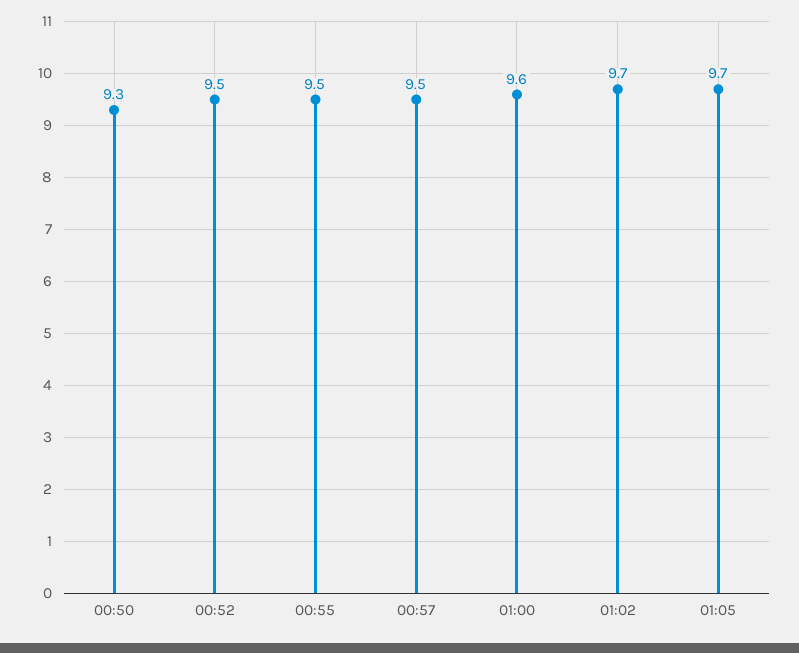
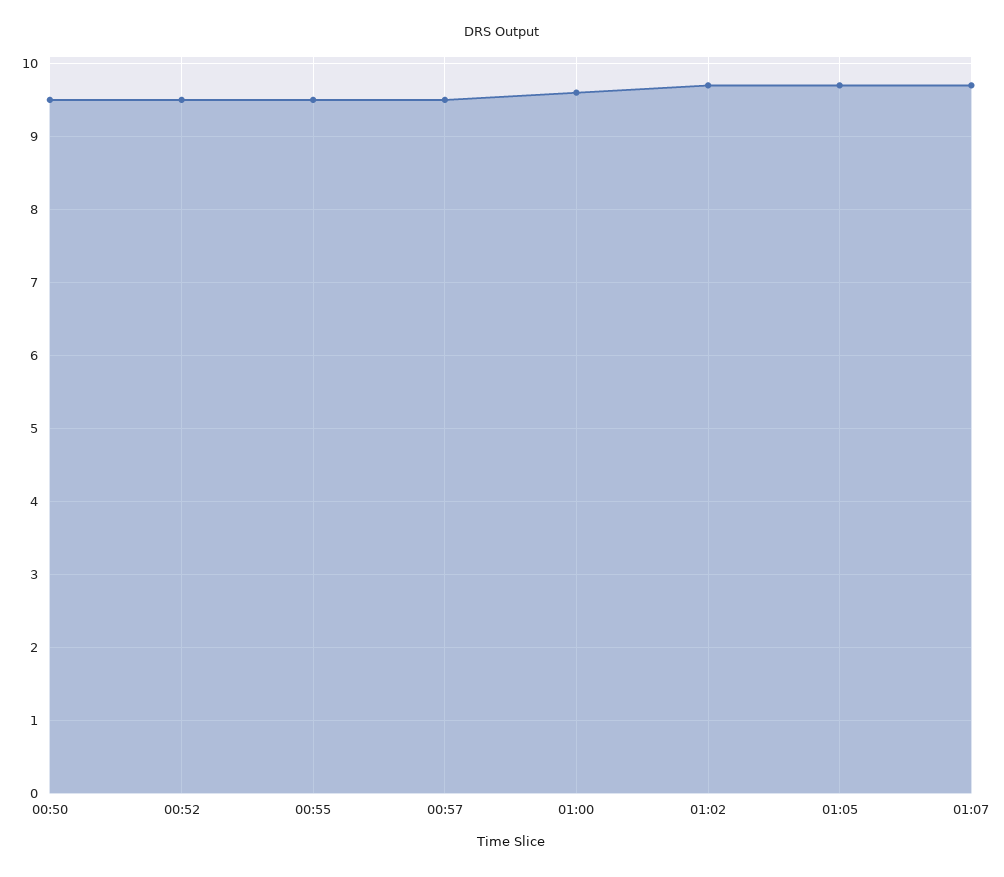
00:50: 9.3 -> 9.5
01:07: none -> 9.7

